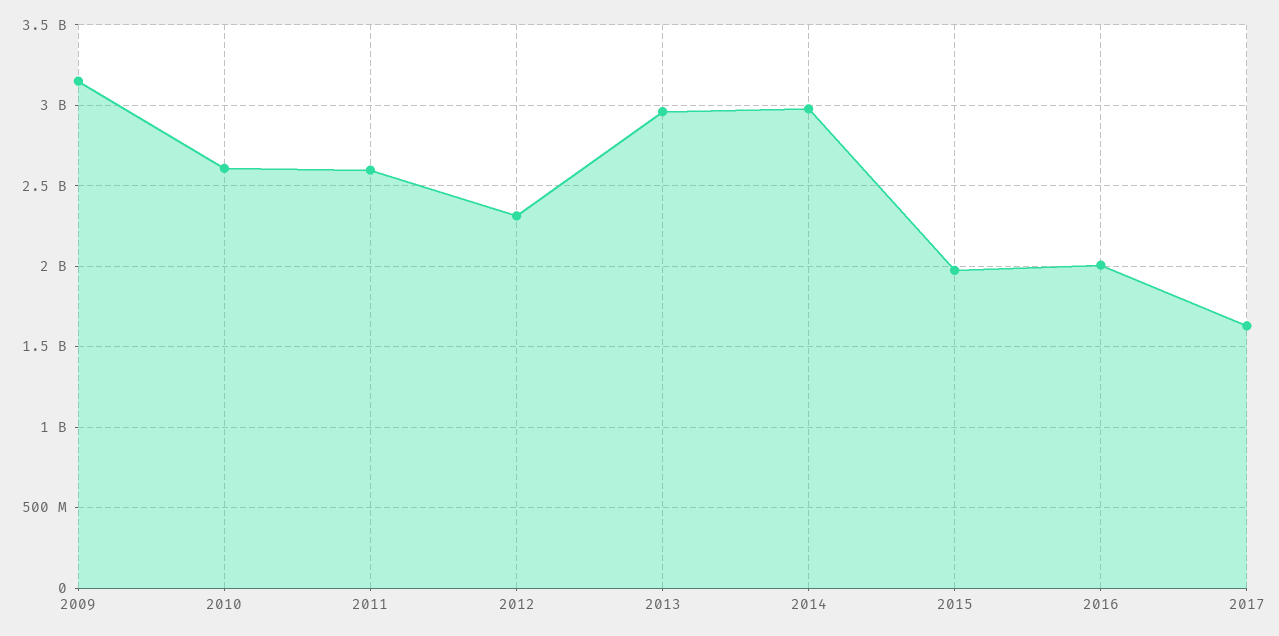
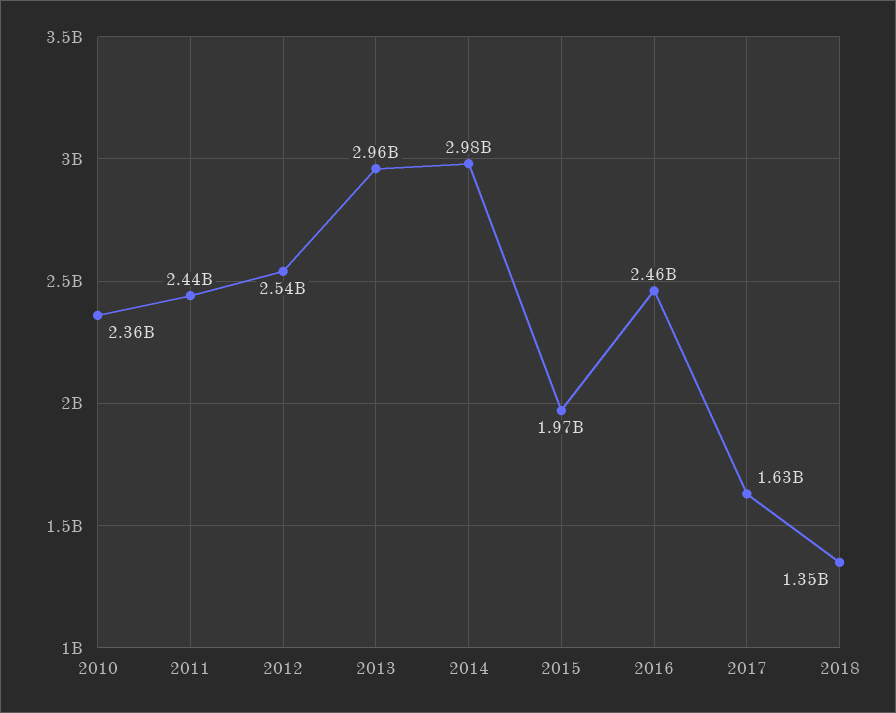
2009: 3150000000 -> none
2010: 2600000000 -> 2360000000
2011: 2600000000 -> 2440000000
2012: 2300000000 -> 2540000000
2016: 2000000000 -> 2460000000
2018: none -> 1350000000

